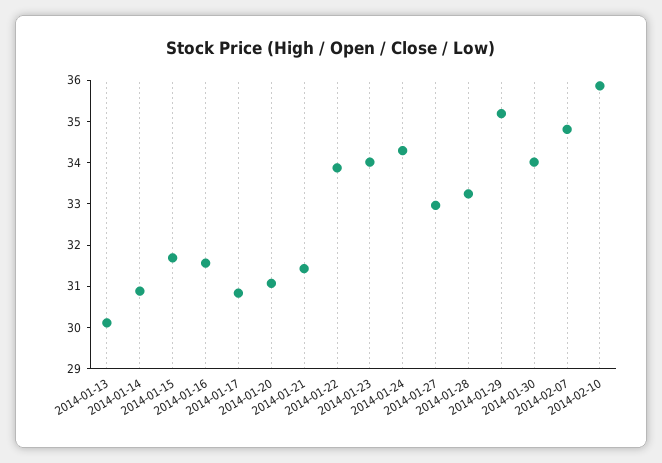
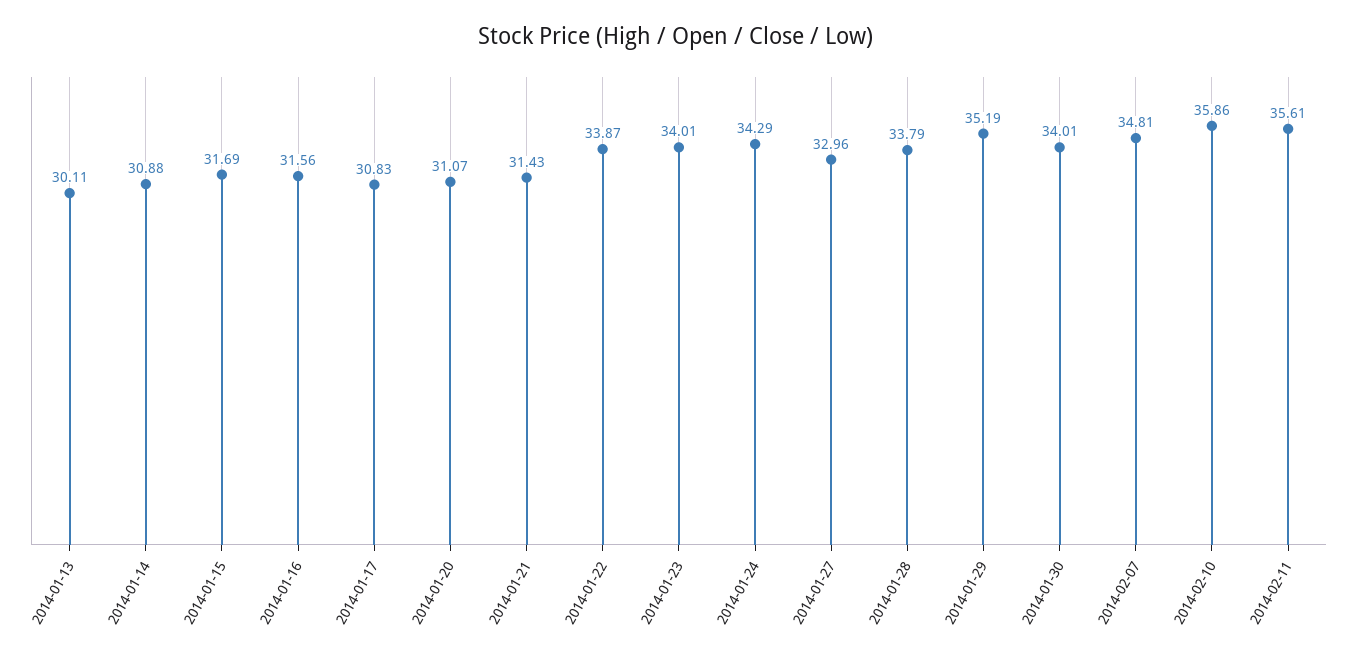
2014-01-28: 33.2 -> 33.79
2014-02-11: none -> 35.61

